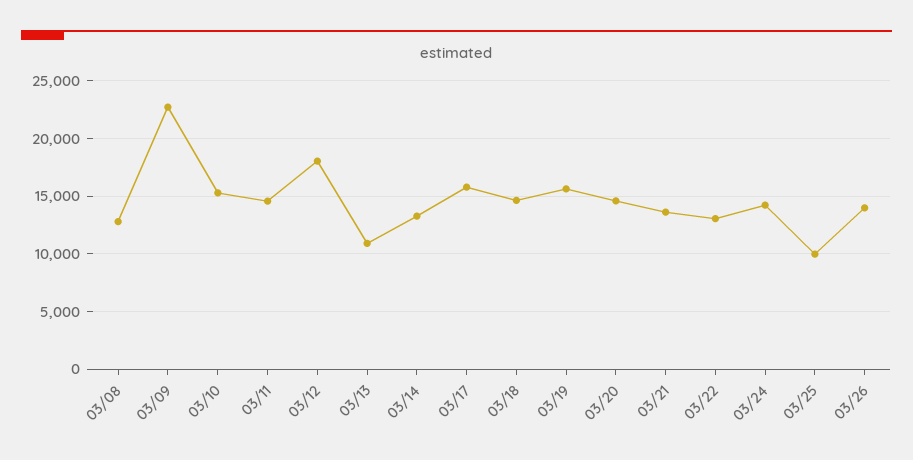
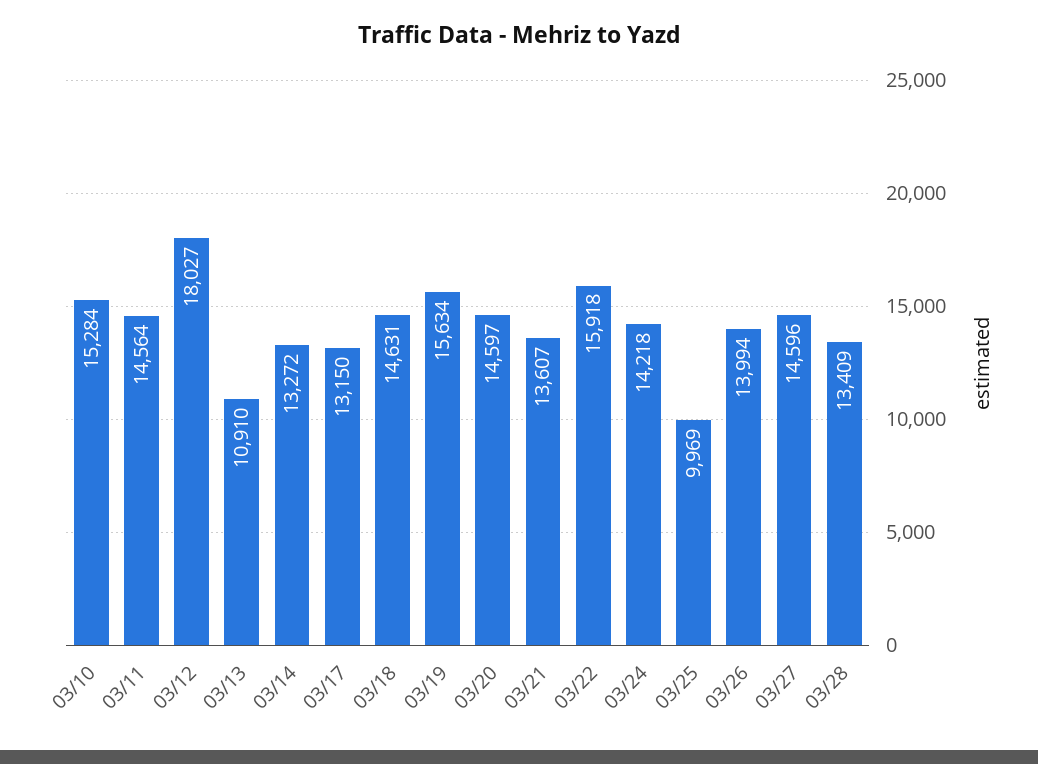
03/08: 13000 -> none
03/09: 23000 -> none
03/17: 16000 -> 13150
03/22: 13000 -> 15918
03/27: none -> 14596
03/28: none -> 13409

